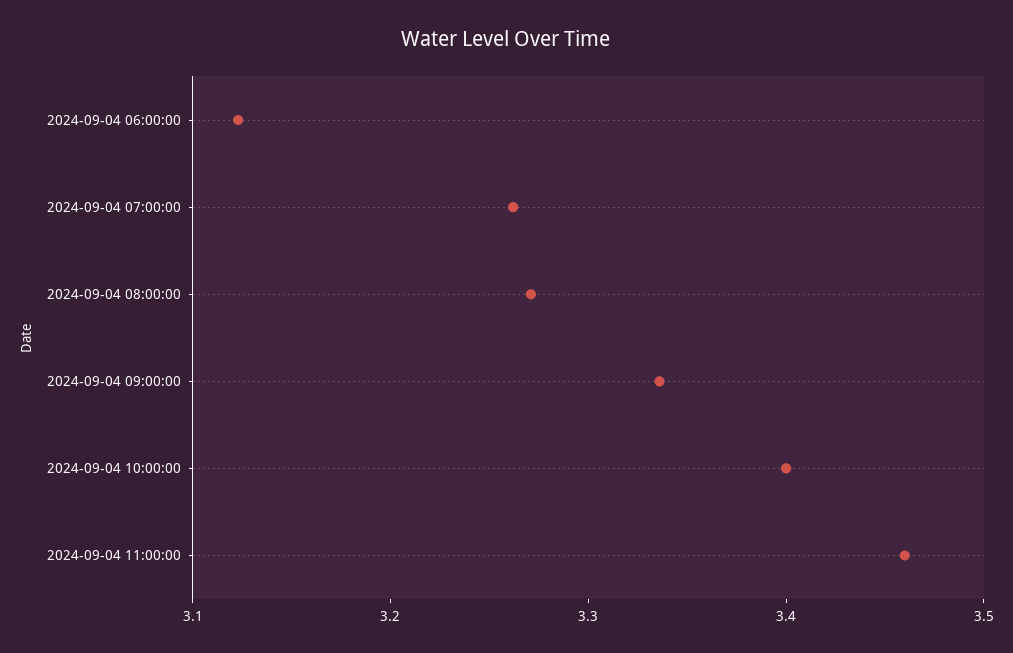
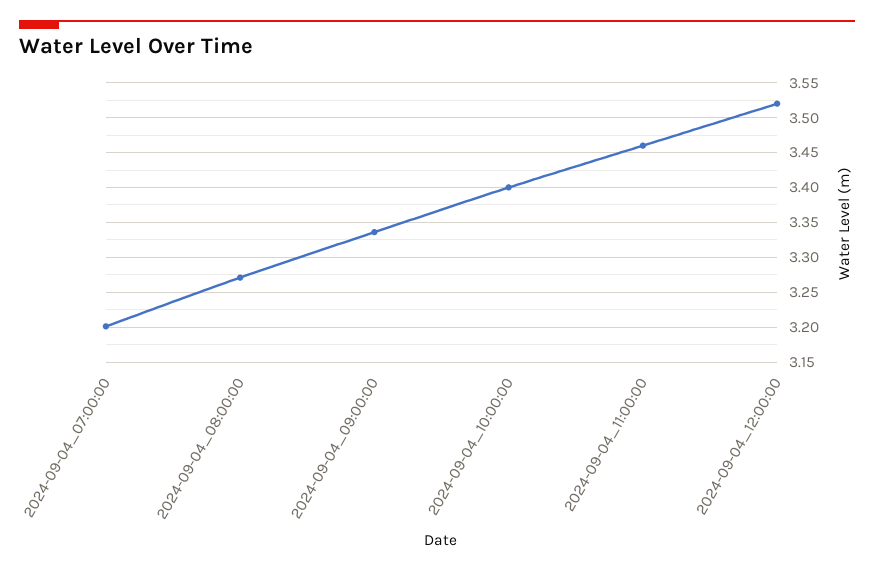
2024-09-04 06:00:00: 3.12 -> none
2024-09-04 07:00:00: 3.26 -> 3.2
2024-09-04_12:00:00: none -> 3.52

